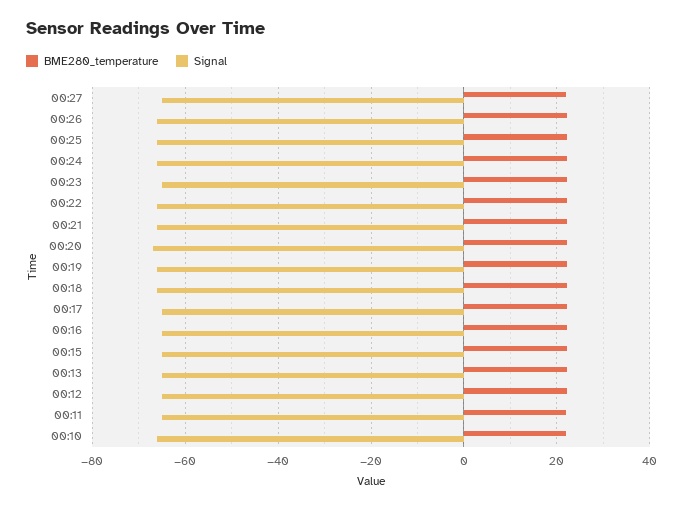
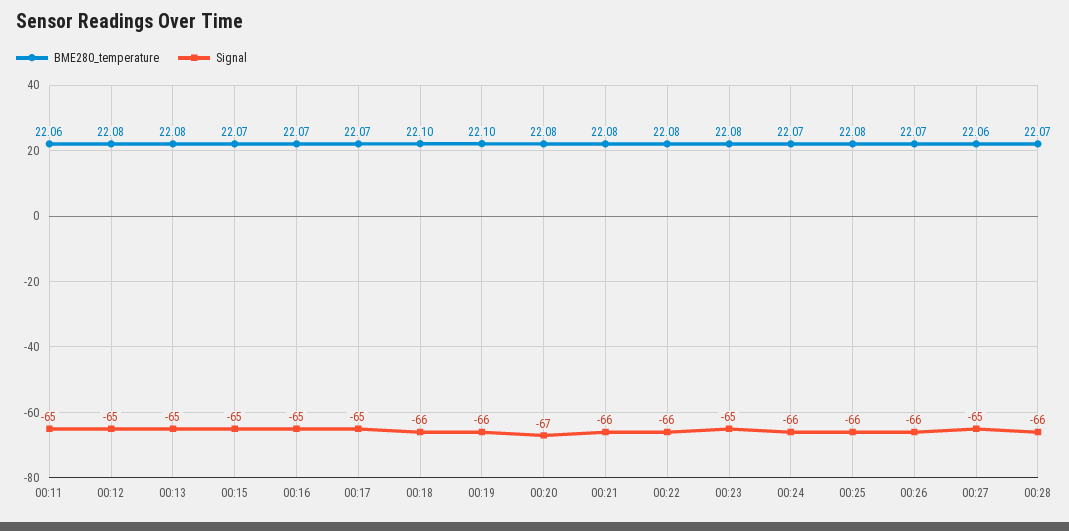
BME280_temperature, 00:10: 22 -> none
Signal, 00:10: -66 -> none
BME280_temperature, 00:28: none -> 22.07
Signal, 00:28: none -> -66

